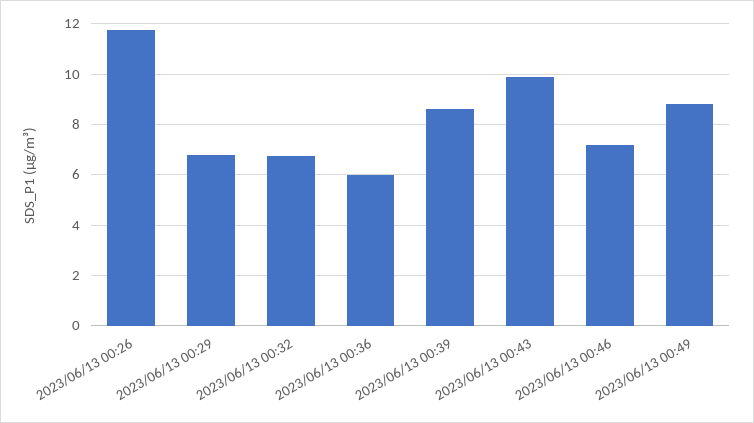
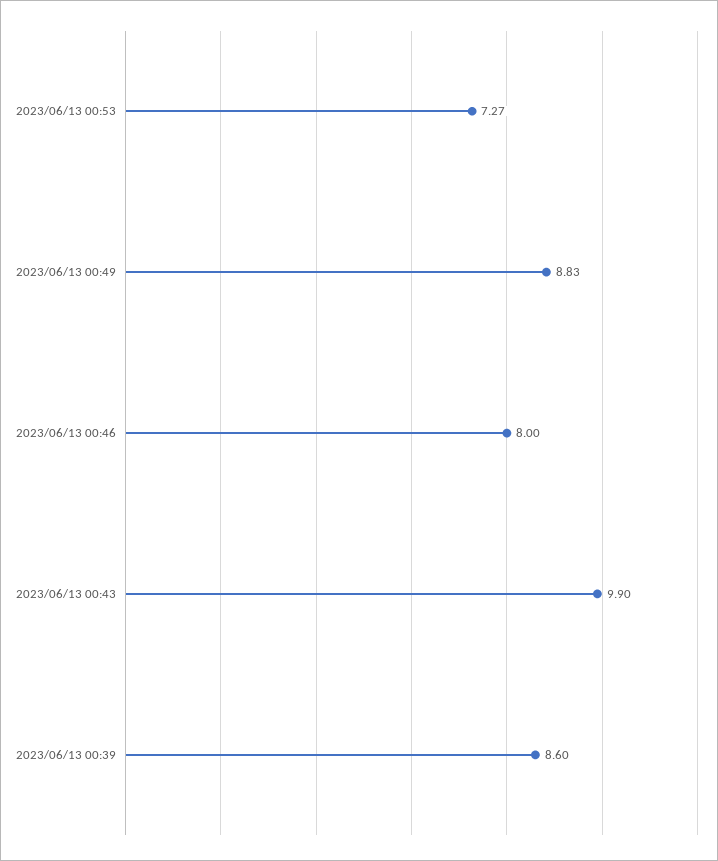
2023/06/13 00:26: 11.75 -> none
2023/06/13 00:29: 6.75 -> none
2023/06/13 00:32: 6.75 -> none
2023/06/13 00:36: 6 -> none
2023/06/13 00:46: 7.25 -> 8
2023/06/13 00:53: none -> 7.27

